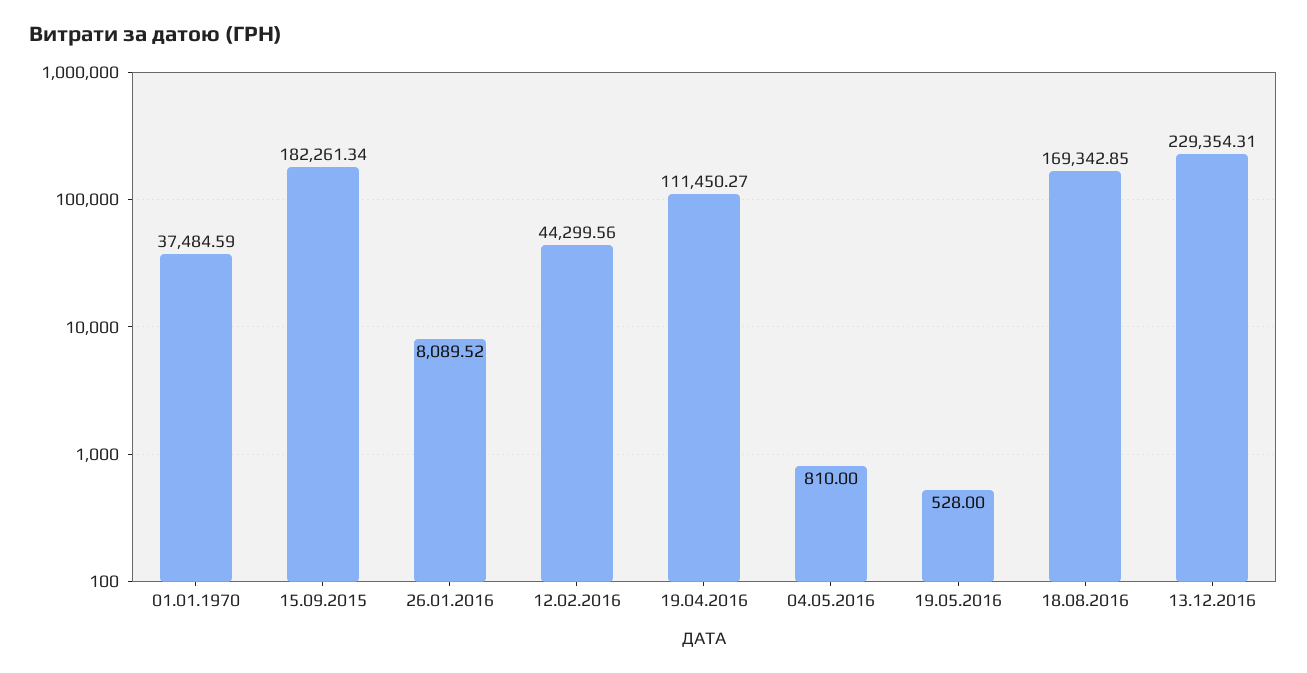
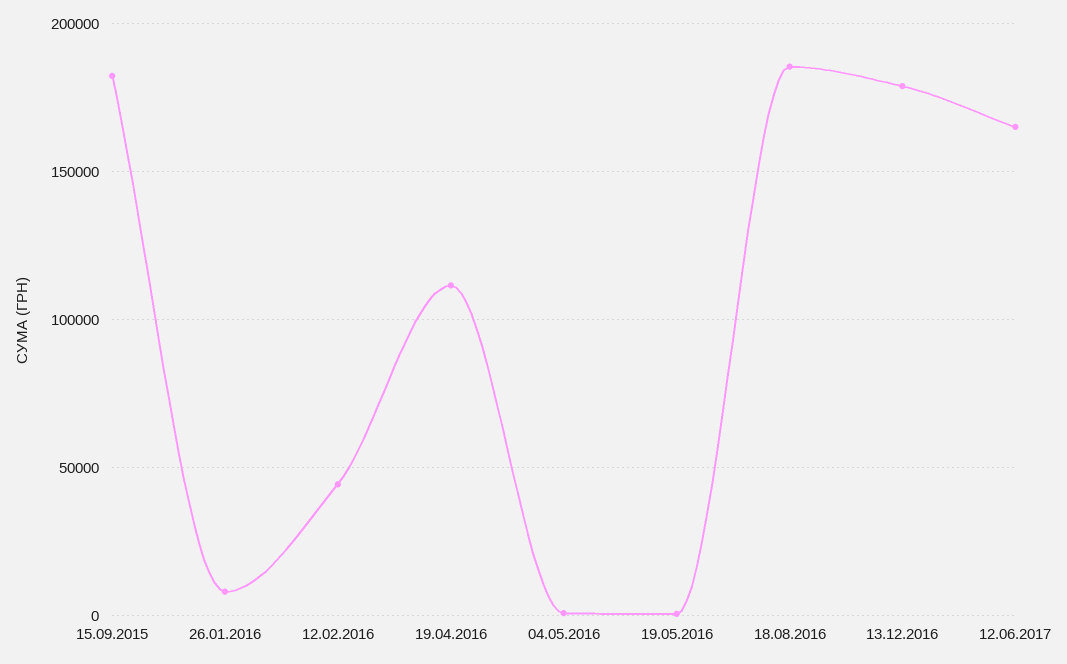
01.01.1970: 37484.59 -> none
18.08.2016: 169342.85 -> 185000
13.12.2016: 229354.31 -> 180000
12.06.2017: none -> 165000

